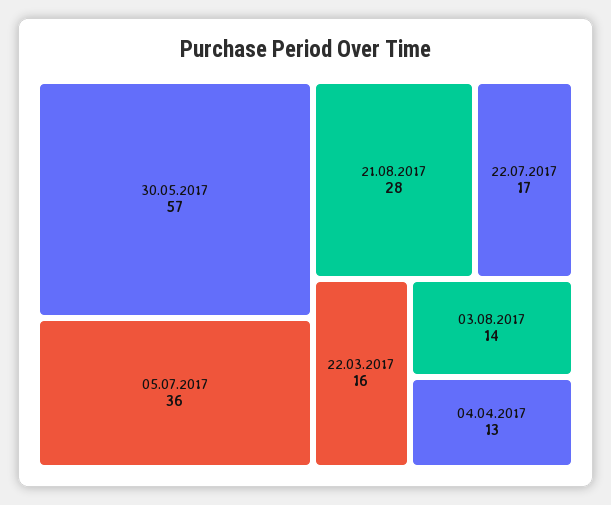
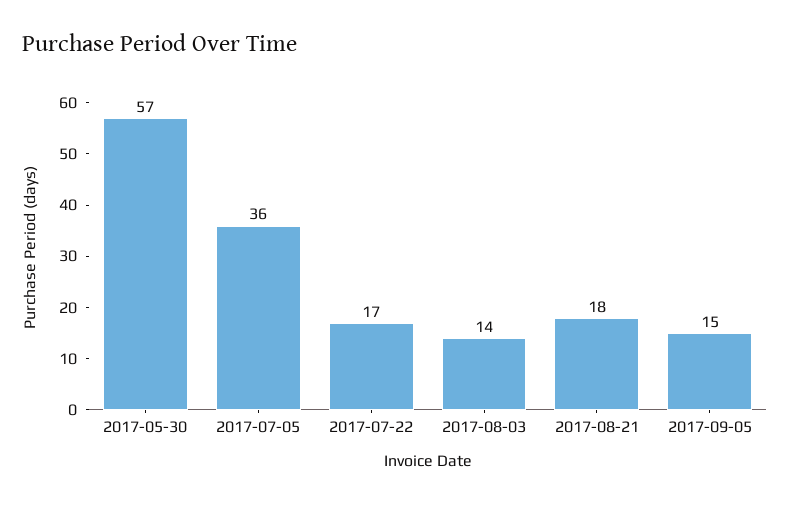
21.08.2017: 28 -> 18
22.03.2017: 16 -> none
04.04.2017: 13 -> none
2017-09-05: none -> 15

